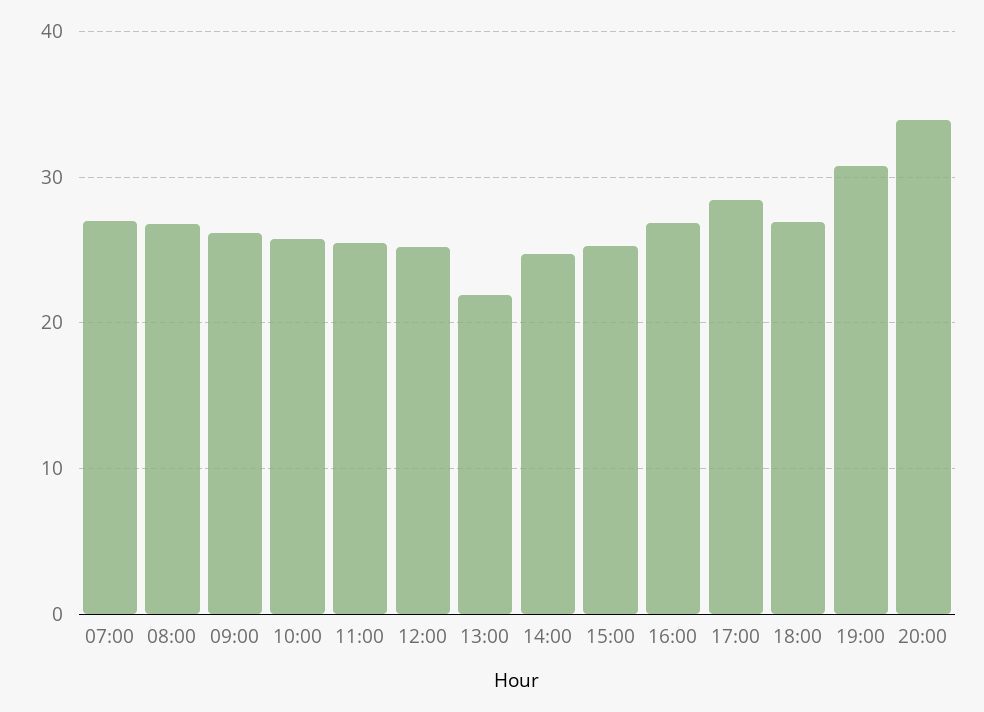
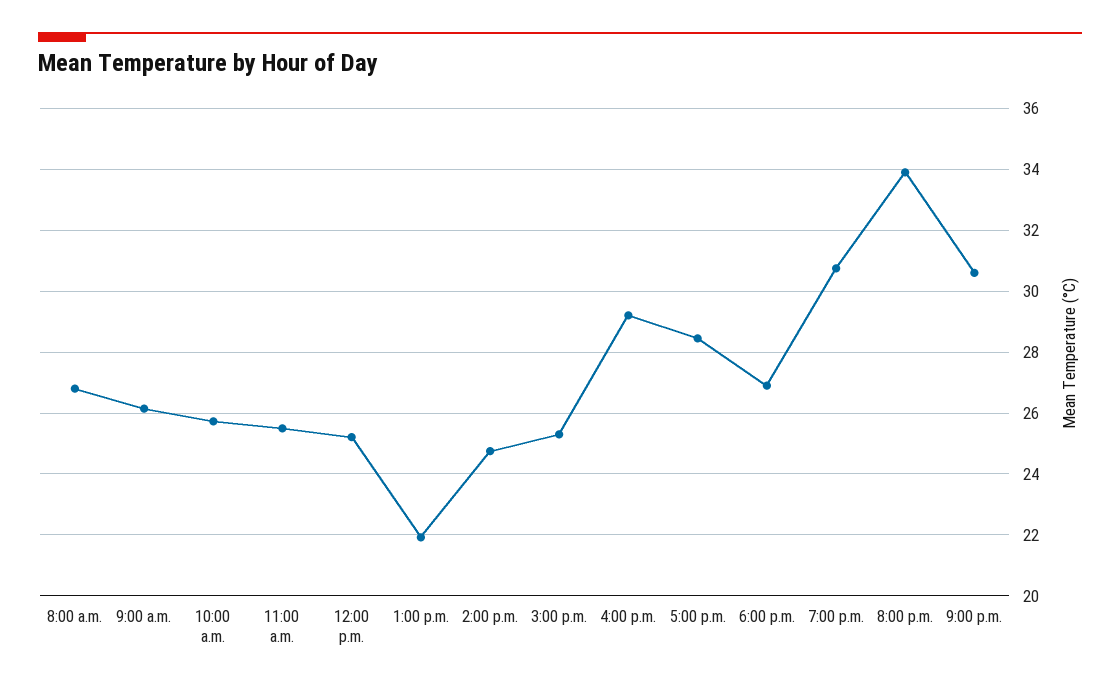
07:00: 27 -> none
16:00: 27 -> 29.2
9:00 p.m.: none -> 30.6

